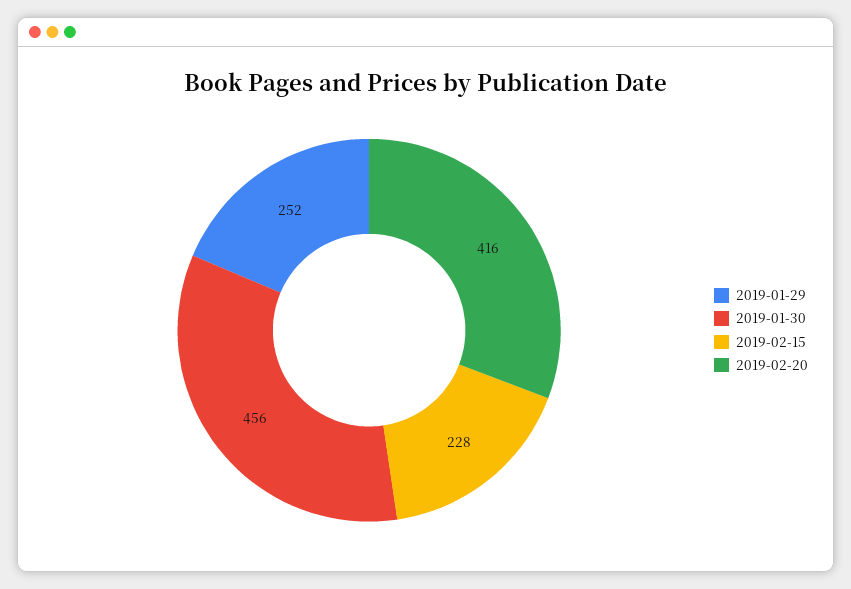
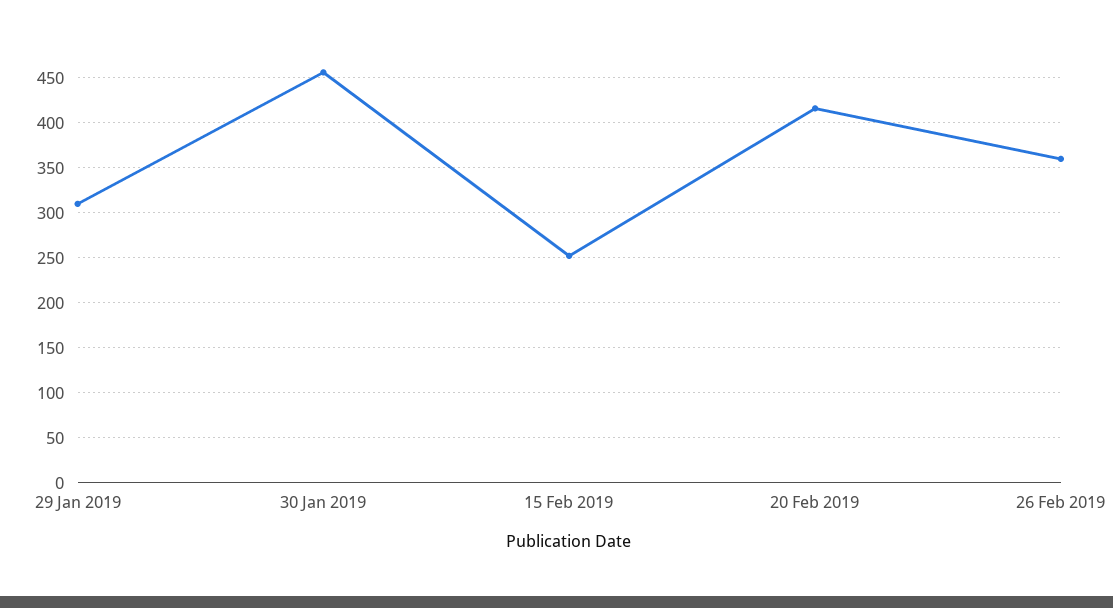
2019-01-29: 252 -> 310
2019-02-15: 228 -> 250
26 Feb 2019: none -> 360

